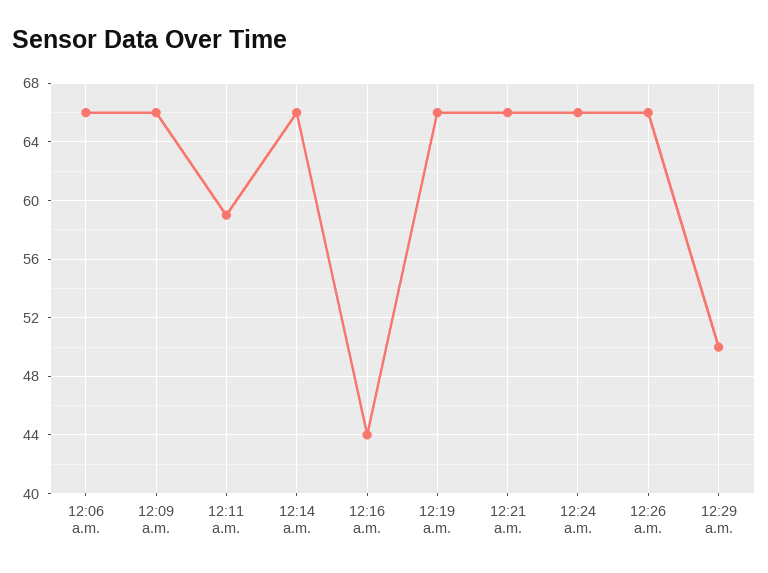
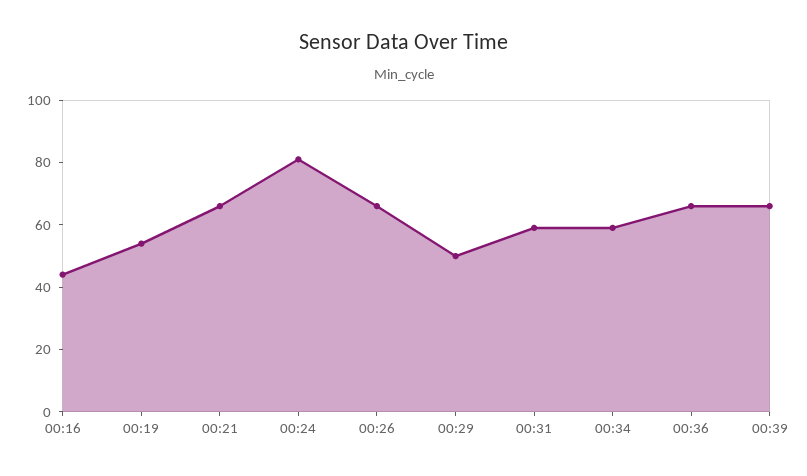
12:06 a.m.: 66 -> none
12:09 a.m.: 66 -> none
12:11 a.m.: 59 -> none
12:14 a.m.: 66 -> none
12:19 a.m.: 66 -> 55
12:24 a.m.: 66 -> 80
00:31: none -> 60
00:34: none -> 60
00:36: none -> 65
00:39: none -> 65

